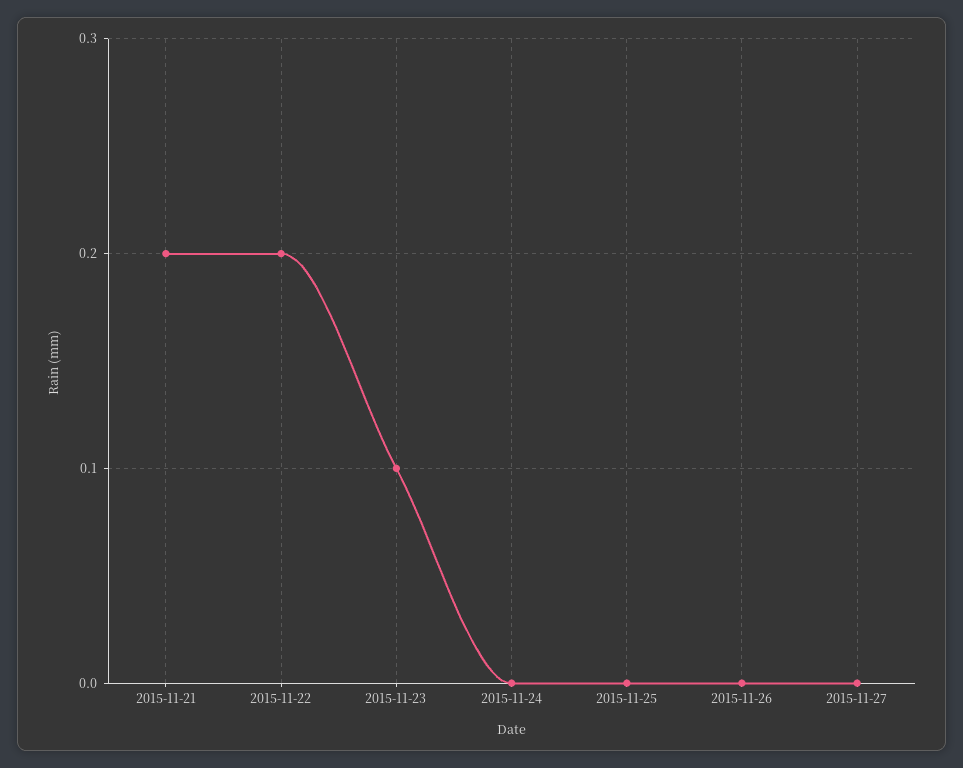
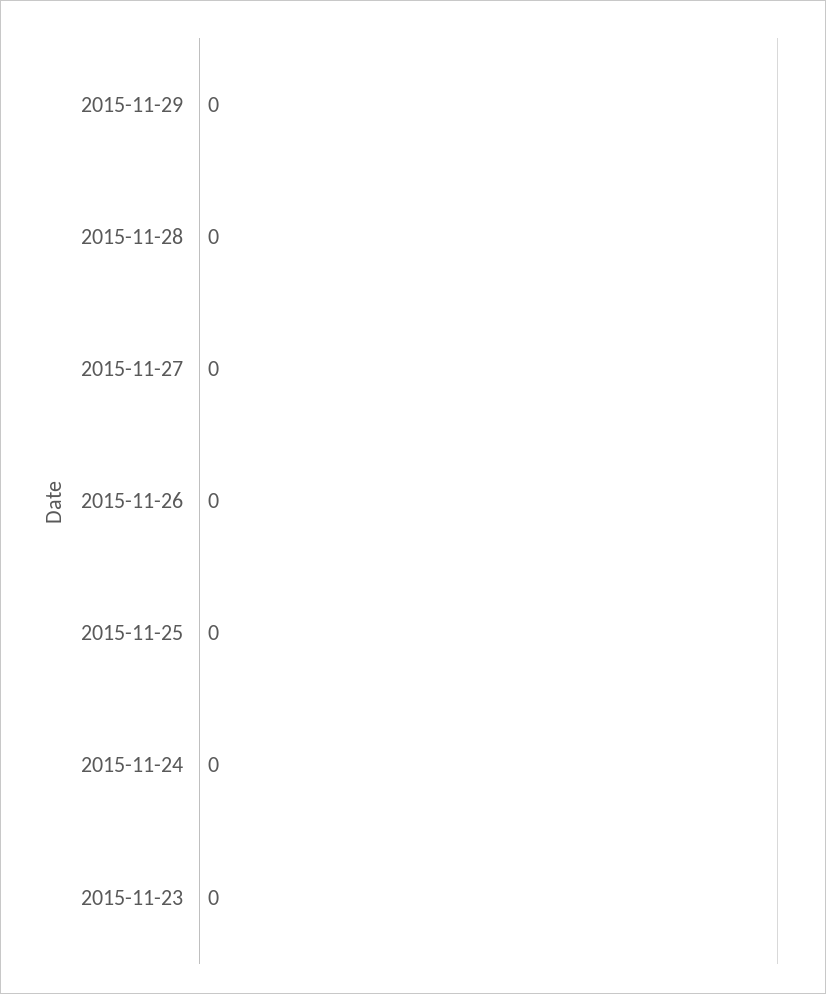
2015-11-21: 0.2 -> none
2015-11-22: 0.2 -> none
2015-11-23: 0.1 -> 0
2015-11-29: none -> 0
2015-11-28: none -> 0

